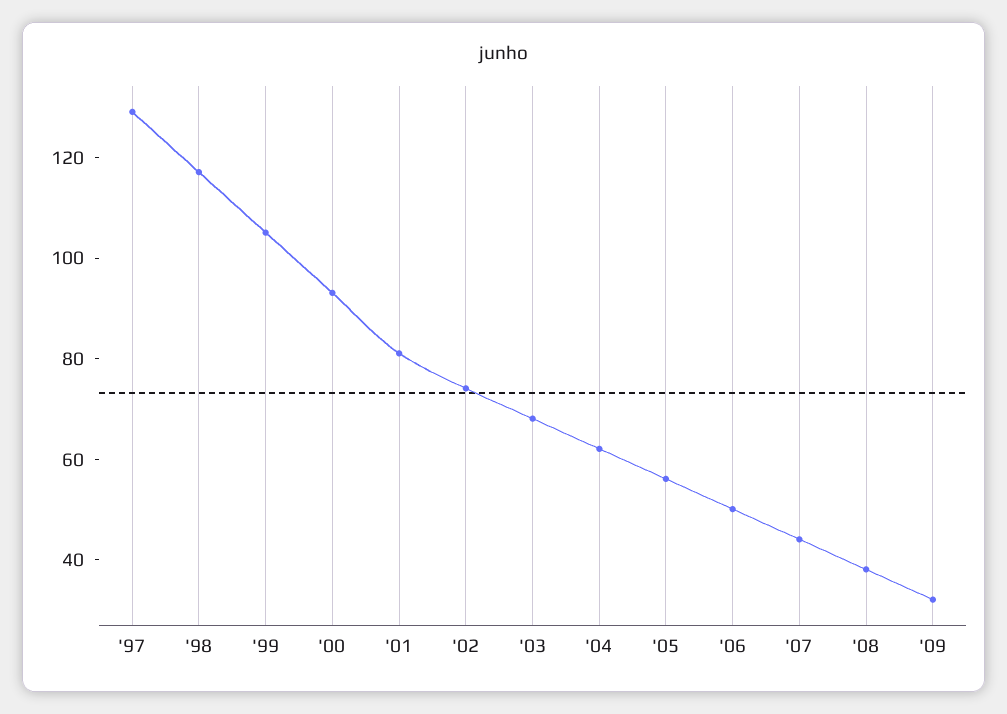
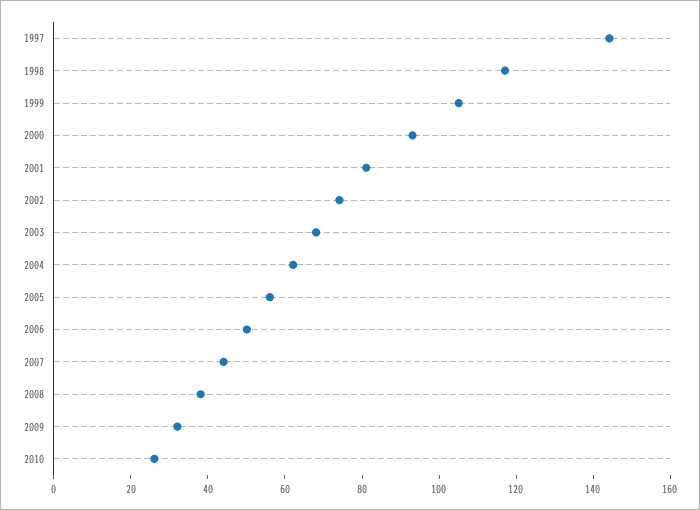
'97: 130 -> 145
2010: none -> 25

